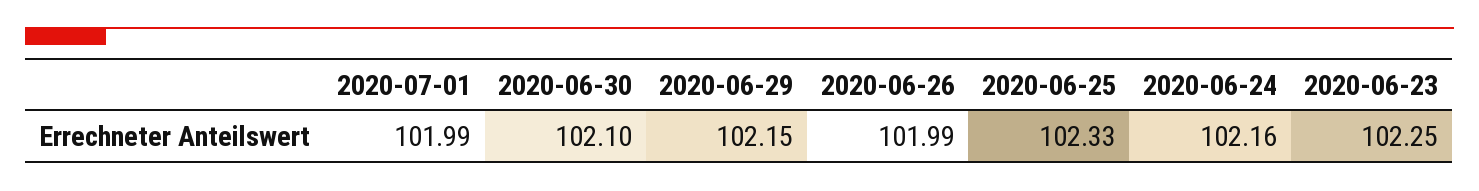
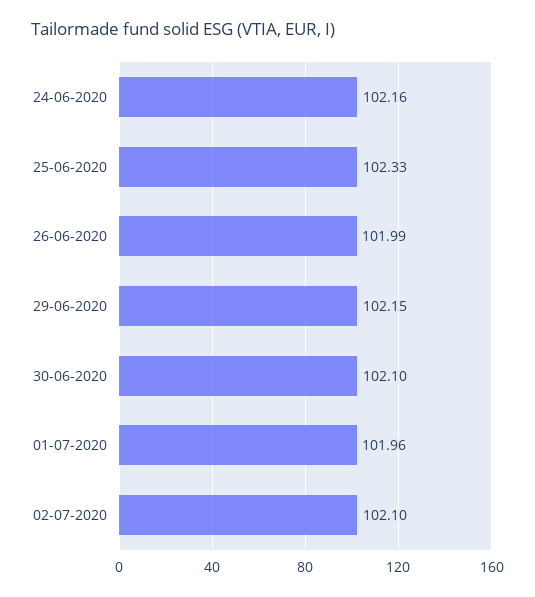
2020-07-01: 101.99 -> 101.96
2020-06-23: 102.25 -> none
02-07-2020: none -> 102.1

